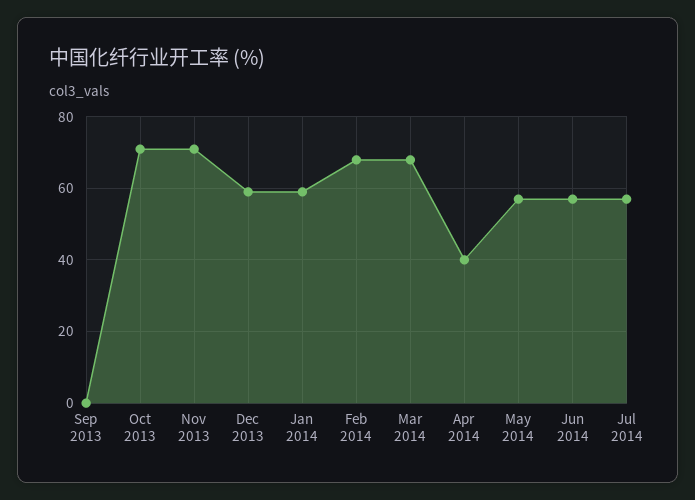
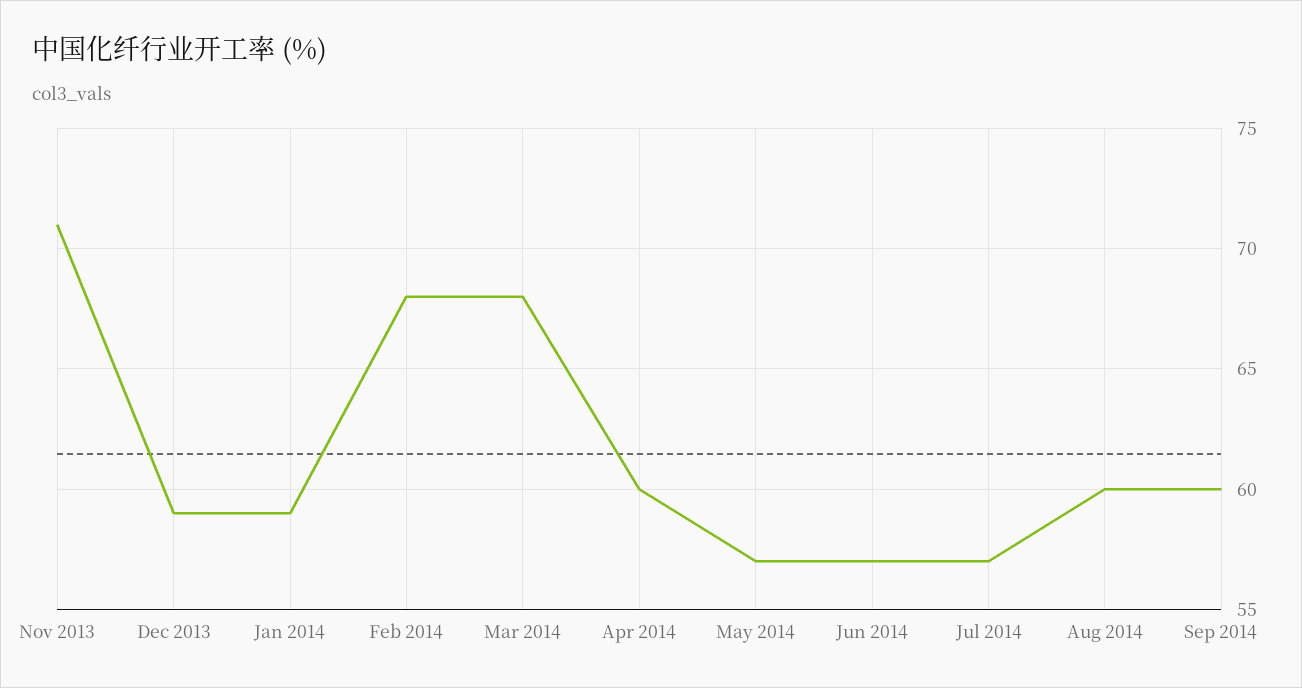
Sep 2013: 0 -> none
Oct 2013: 70 -> none
Apr 2014: 40 -> 60
Aug 2014: none -> 60
Sep 2014: none -> 60

